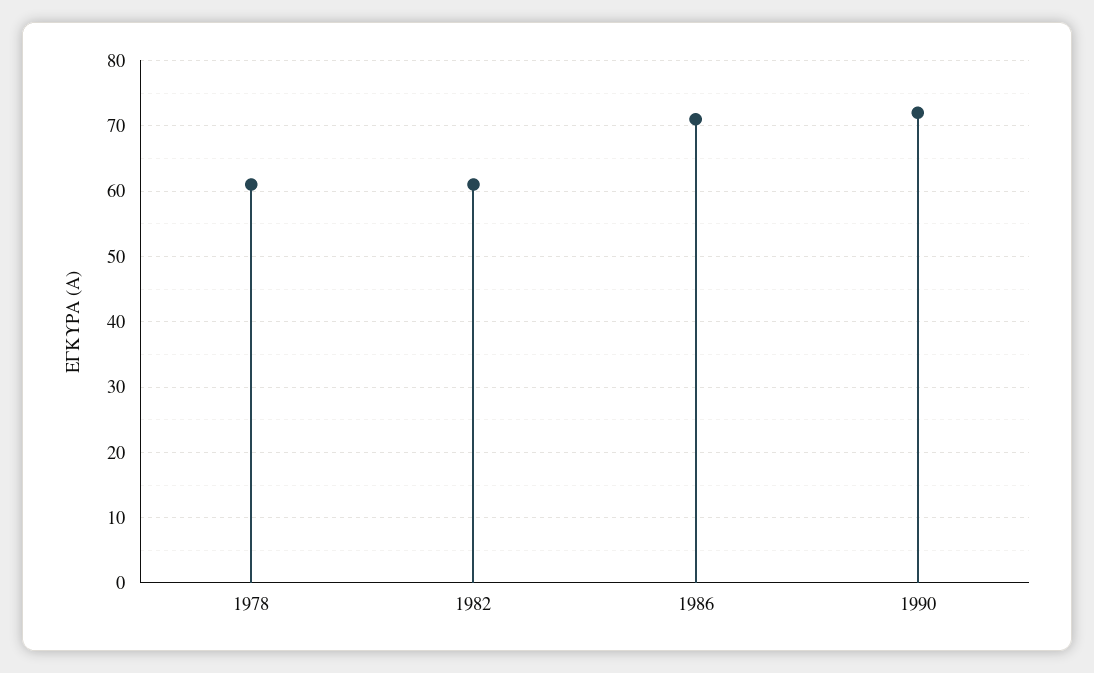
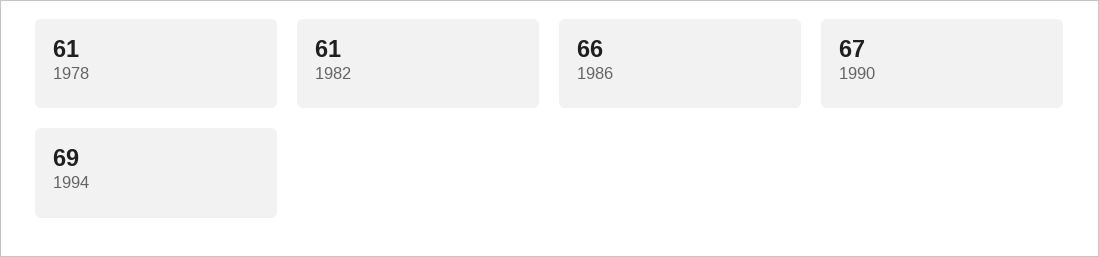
1986: 71 -> 66
1990: 72 -> 67
1994: none -> 69

